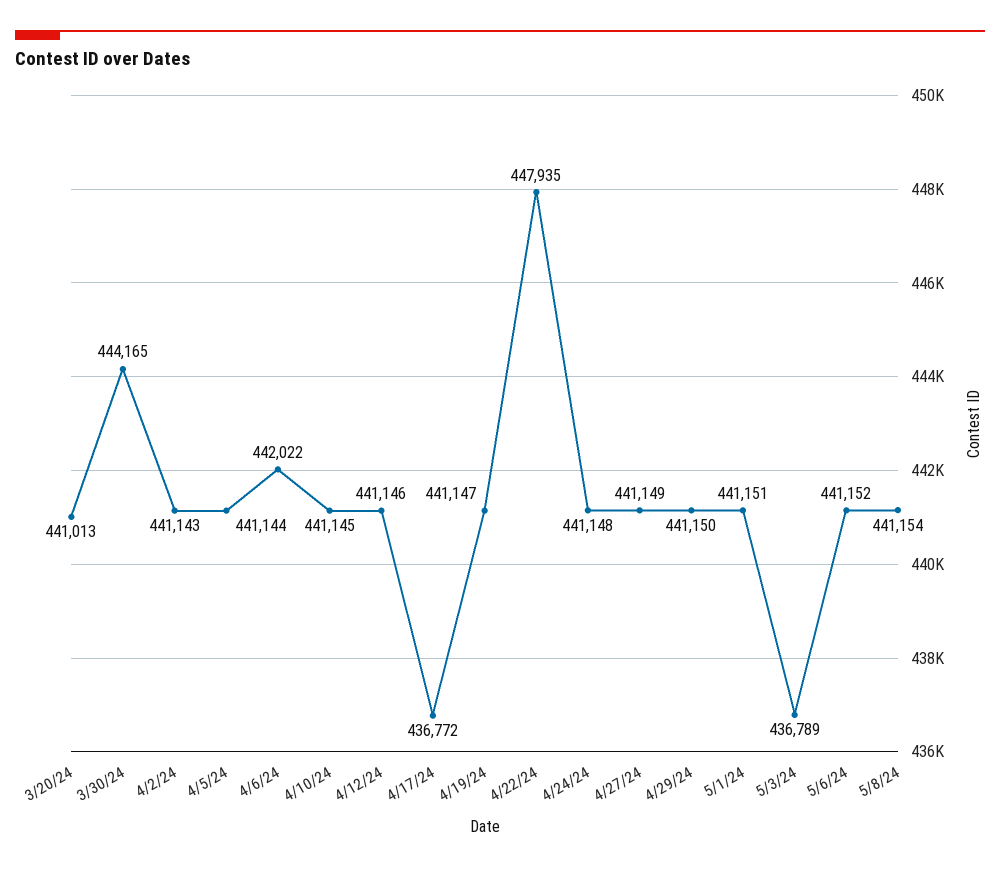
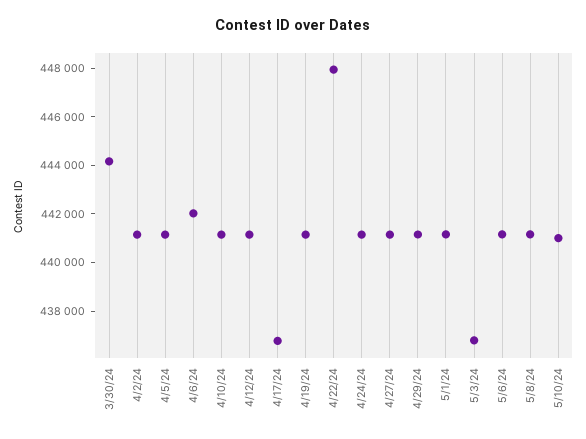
3/20/24: 441013 -> none
5/10/24: none -> 441000

